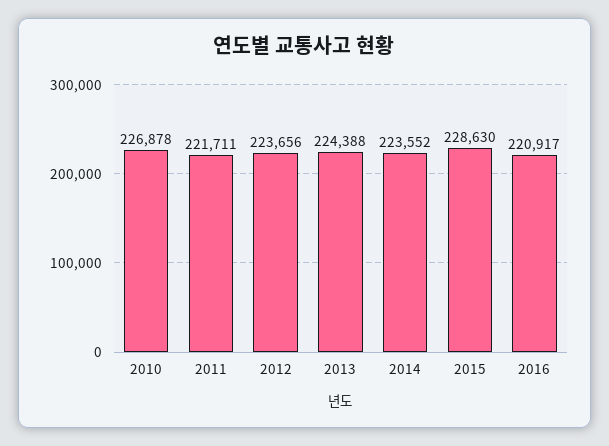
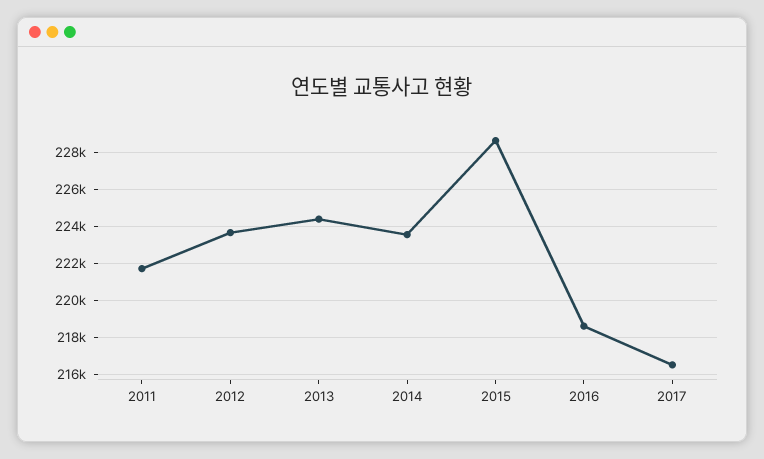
2010: 226878 -> none
2016: 220917 -> 218500
2017: none -> 216500

